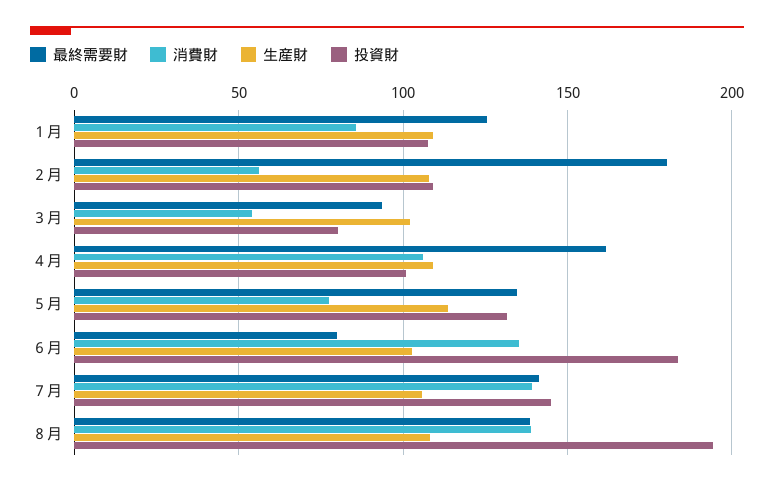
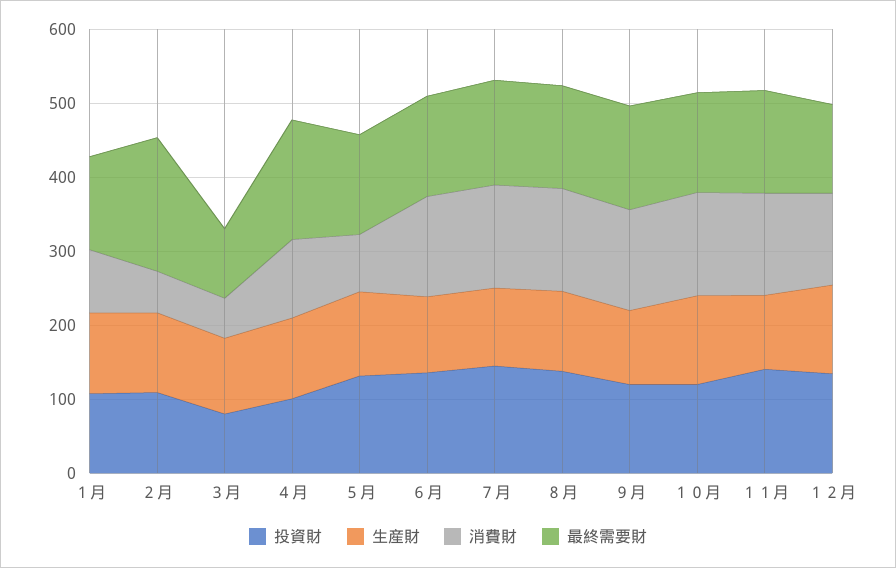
最終需要財, ６月: 80 -> 140
投資財, ６月: 185 -> 140
投資財, ８月: 195 -> 140
投資財, ９月: none -> 120
生産財, ９月: none -> 100
消費財, ９月: none -> 140
最終需要財, ９月: none -> 140
投資財, １０月: none -> 120
生産財, １０月: none -> 120
消費財, １０月: none -> 140
最終需要財, １０月: none -> 140
投資財, １１月: none -> 140
生産財, １１月: none -> 100
消費財, １１月: none -> 140
最終需要財, １１月: none -> 140
投資財, １２月: none -> 140
生産財, １２月: none -> 120
消費財, １２月: none -> 120
最終需要財, １２月: none -> 120

